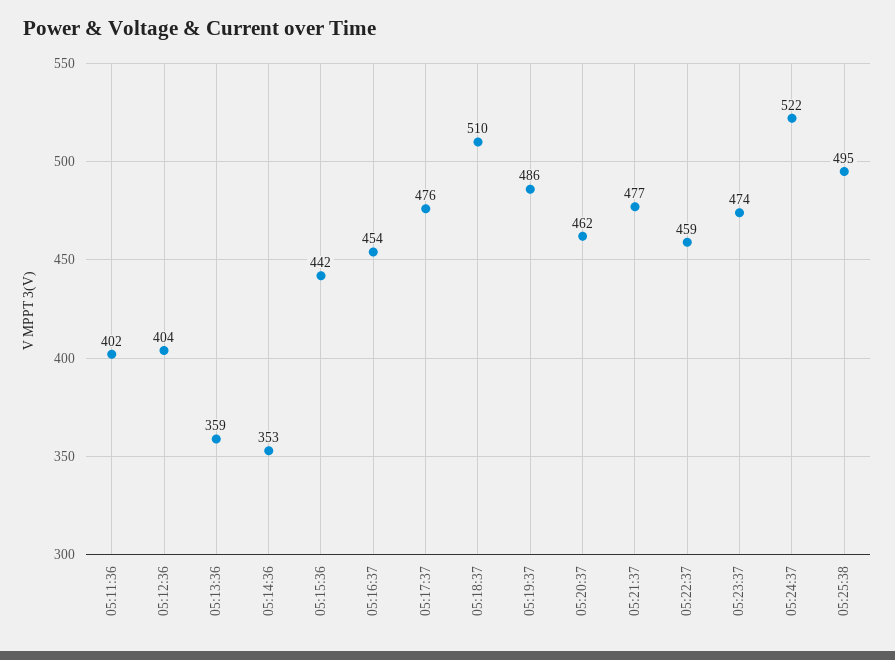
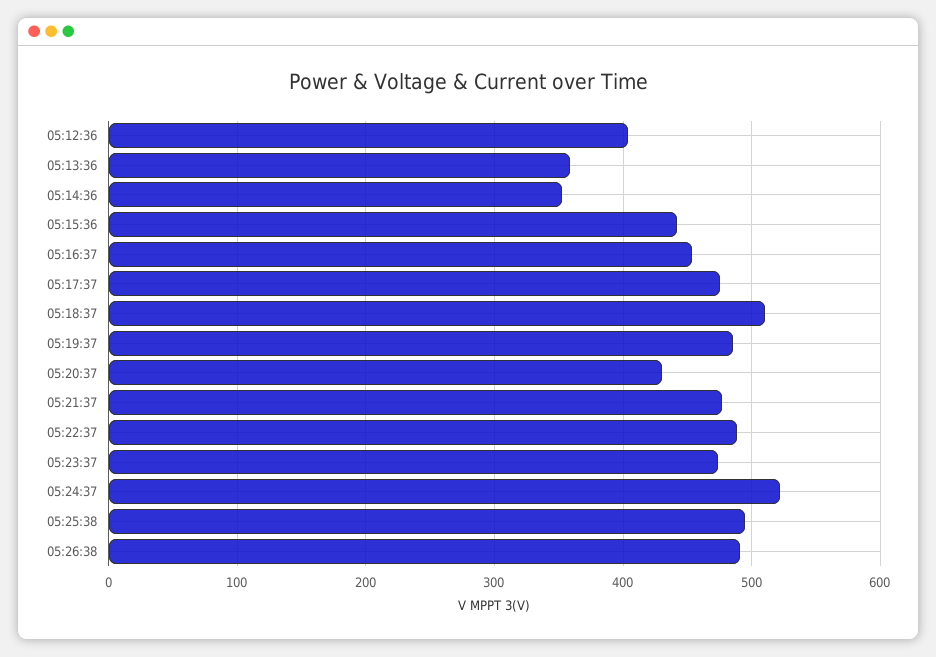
05:11:36: 402 -> none
05:20:37: 462 -> 430
05:22:37: 459 -> 490
05:26:38: none -> 490

